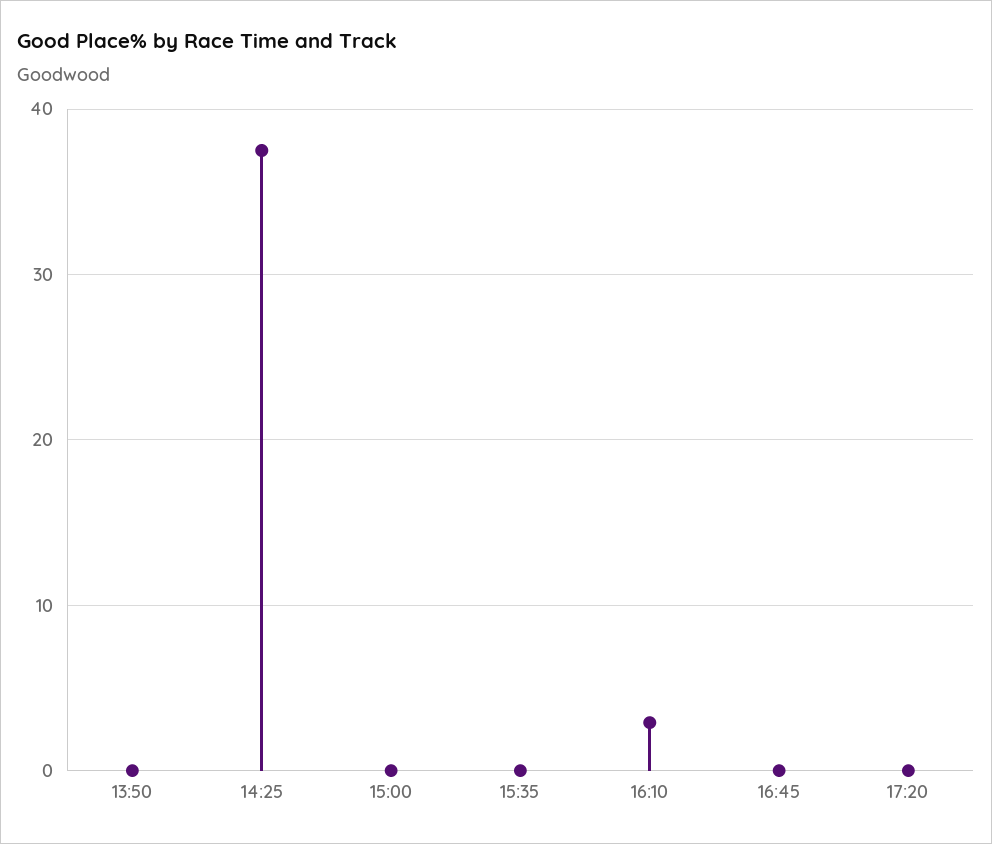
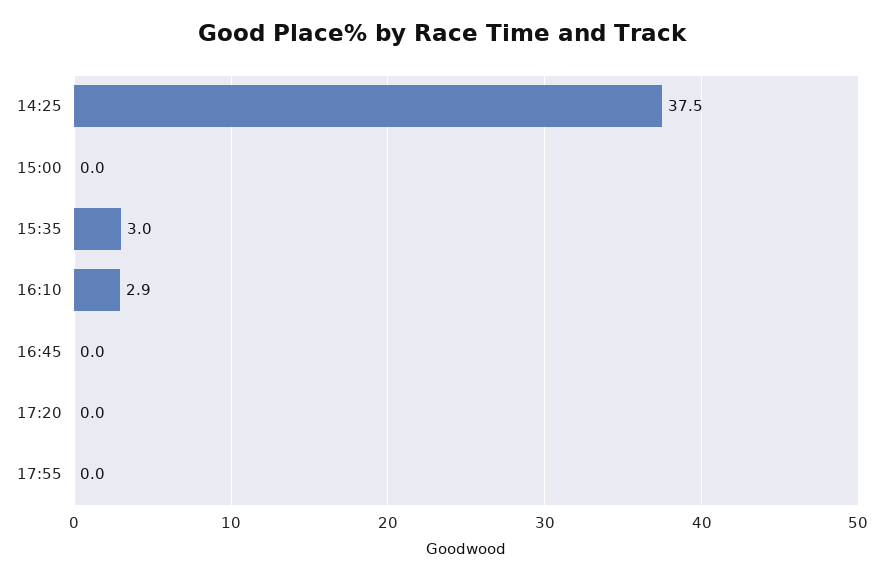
13:50: 0 -> none
15:35: 0 -> 3
17:55: none -> 0

